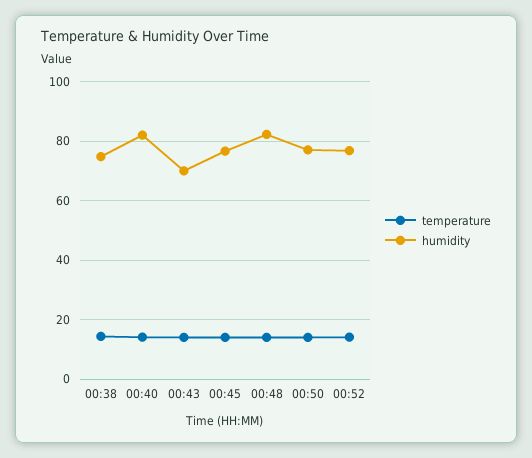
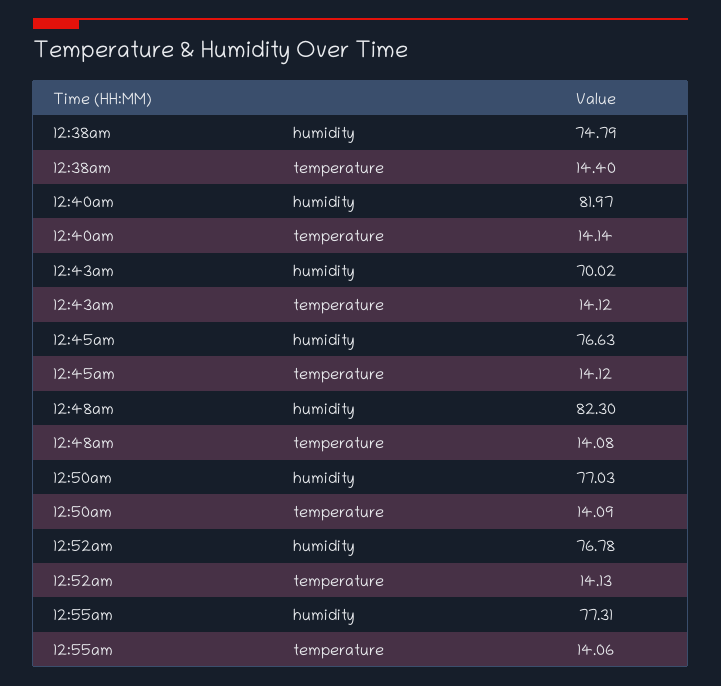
humidity, 12:55am: none -> 77.31
temperature, 12:55am: none -> 14.06

